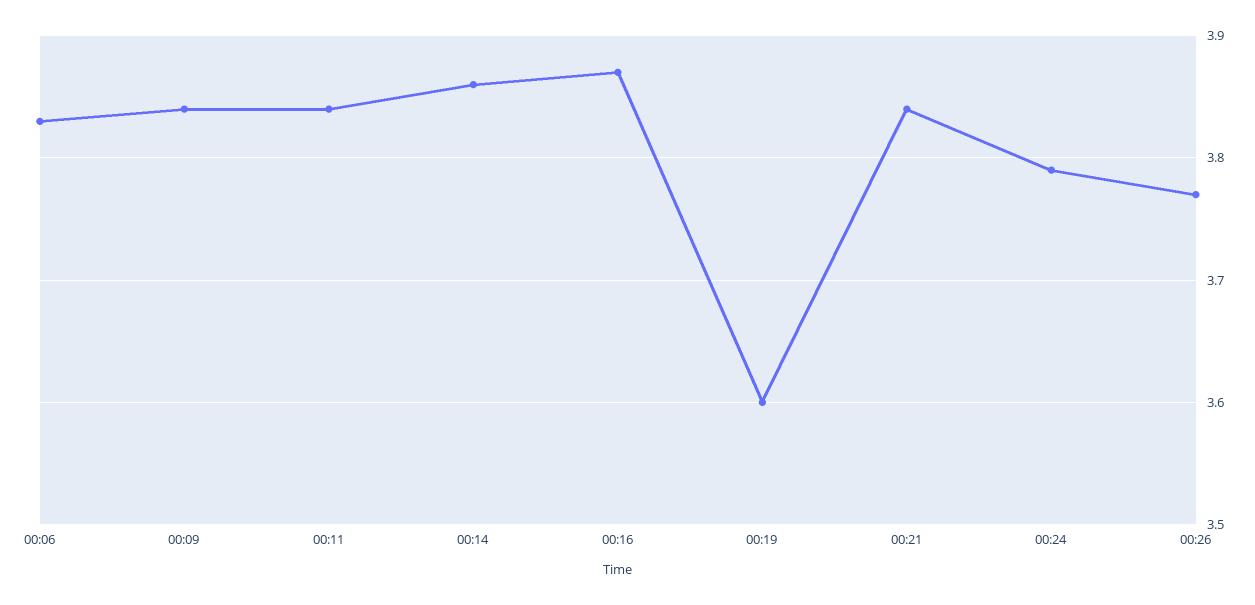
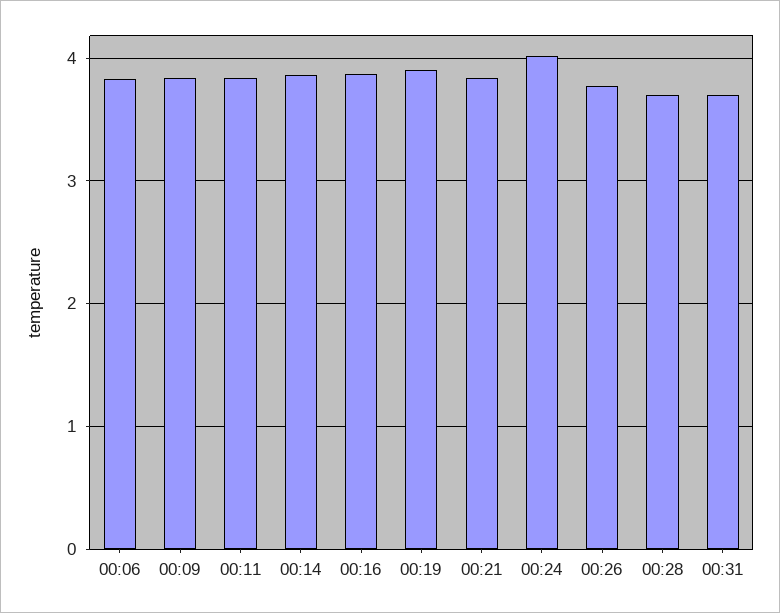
00:19: 3.6 -> 3.9
00:24: 3.79 -> 4
00:28: none -> 3.7
00:31: none -> 3.7

